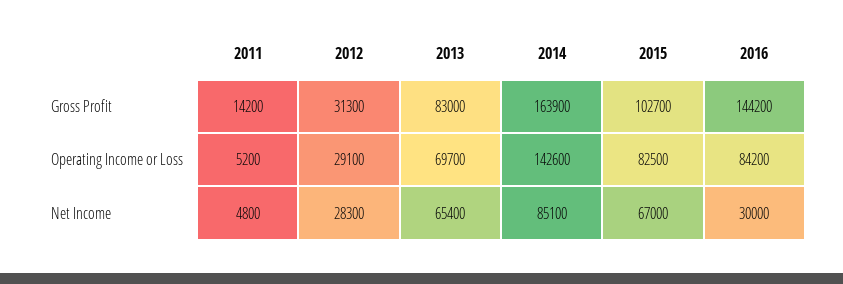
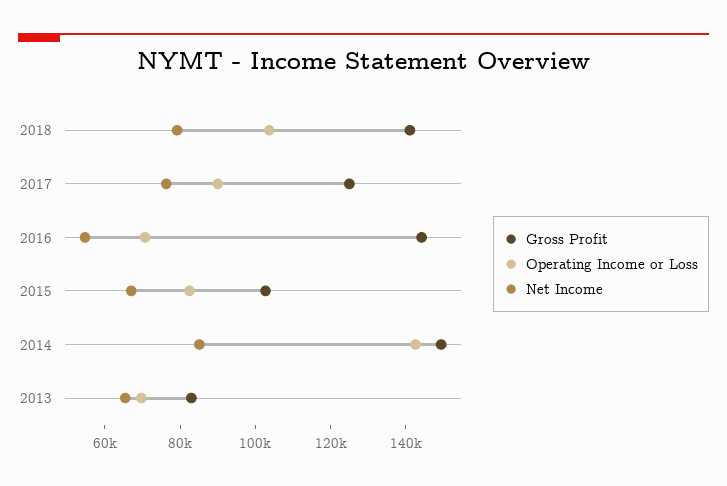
Gross Profit, 2011: 14200 -> none
Gross Profit, 2012: 31300 -> none
Gross Profit, 2014: 163900 -> 150000
Operating Income or Loss, 2011: 5200 -> none
Operating Income or Loss, 2012: 29100 -> none
Operating Income or Loss, 2016: 84200 -> 70000
Net Income, 2011: 4800 -> none
Net Income, 2012: 28300 -> none
Net Income, 2016: 30000 -> 55000
Gross Profit, 2018: none -> 140000
Operating Income or Loss, 2018: none -> 105000
Net Income, 2018: none -> 80000
Gross Profit, 2017: none -> 125000
Operating Income or Loss, 2017: none -> 90000
Net Income, 2017: none -> 75000

